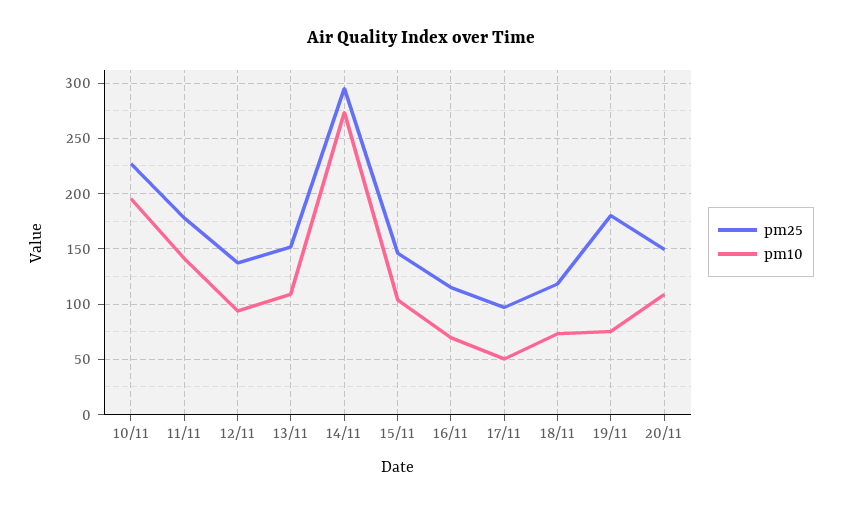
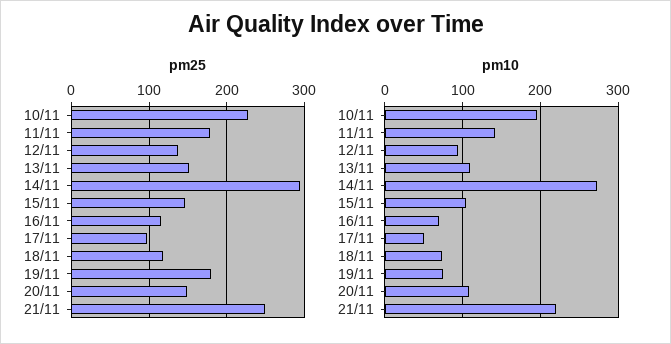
pm25, 21/11: none -> 250
pm10, 21/11: none -> 220

